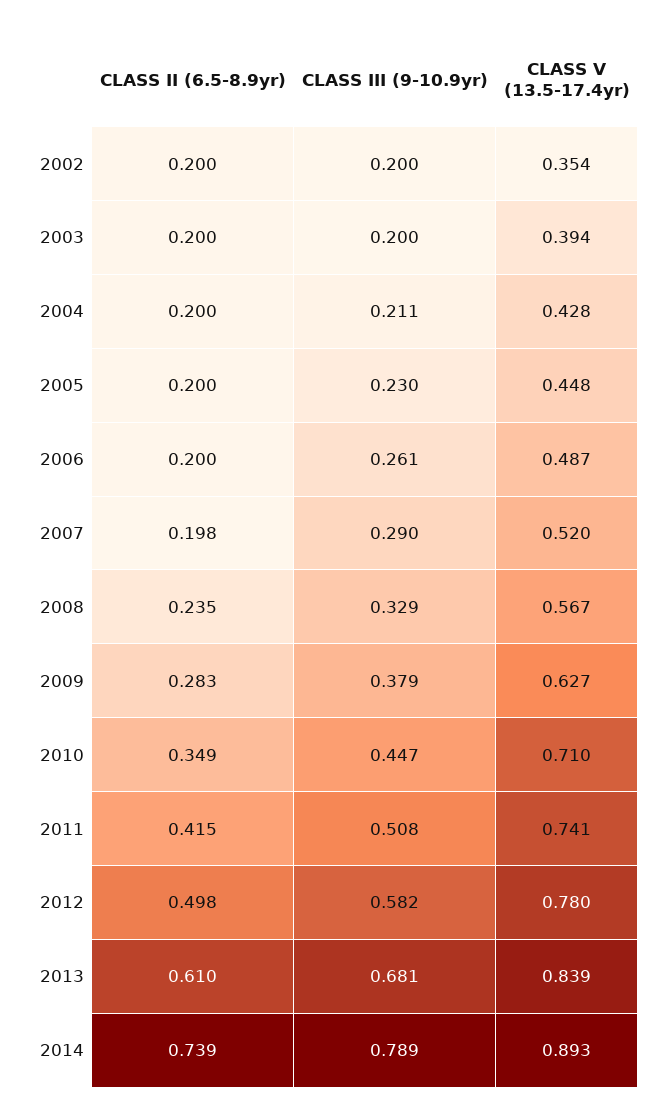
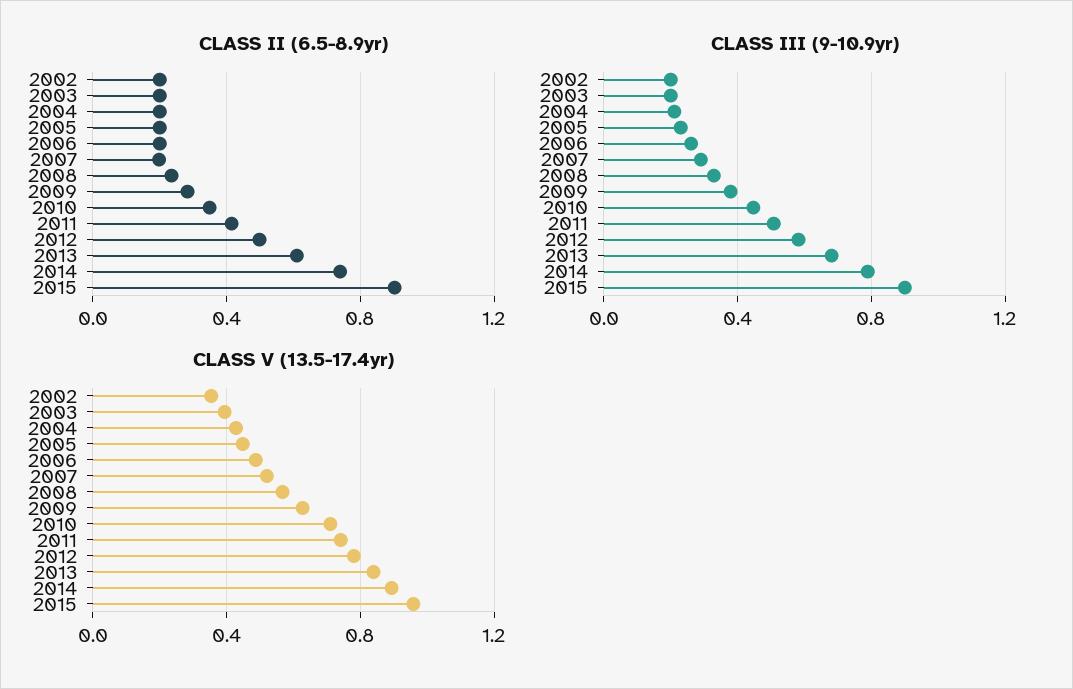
CLASS II (6.5-8.9yr), 2015: none -> 0.9
CLASS III (9-10.9yr), 2015: none -> 0.9
CLASS V (13.5-17.4yr), 2015: none -> 0.95

